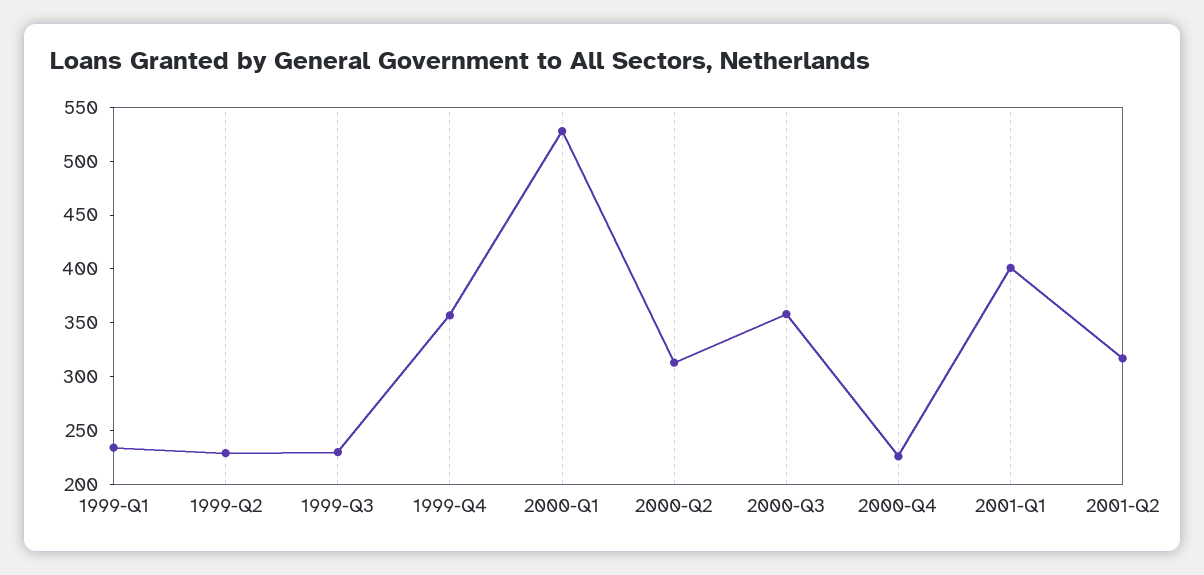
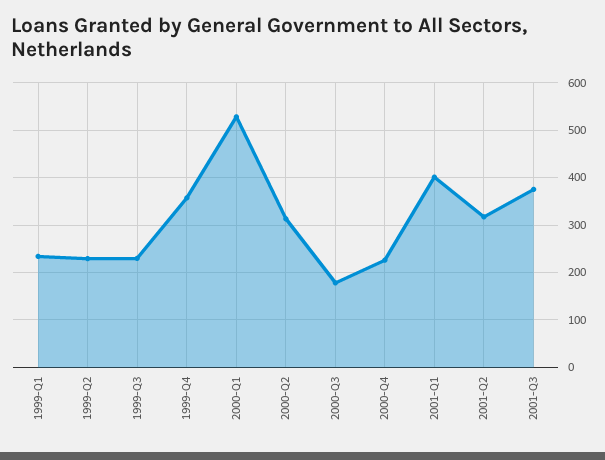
2000-Q3: 360 -> 180
2001-Q3: none -> 380

